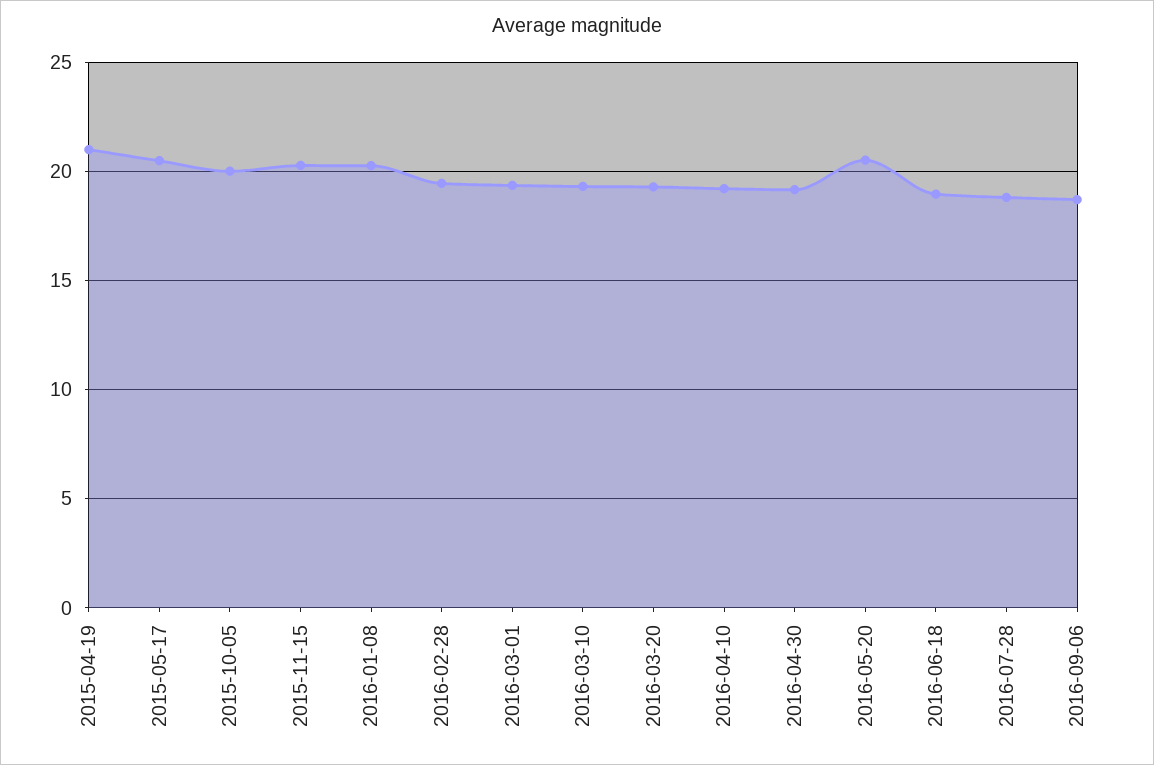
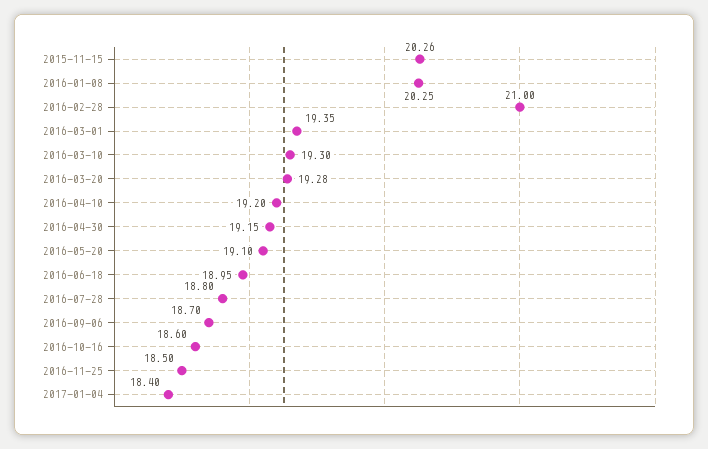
2015-04-19: 21 -> none
2015-05-17: 20.5 -> none
2015-10-05: 20 -> none
2016-02-28: 19.5 -> 21
2016-05-20: 20.5 -> 19.1
2016-10-16: none -> 18.6
2016-11-25: none -> 18.5
2017-01-04: none -> 18.4

